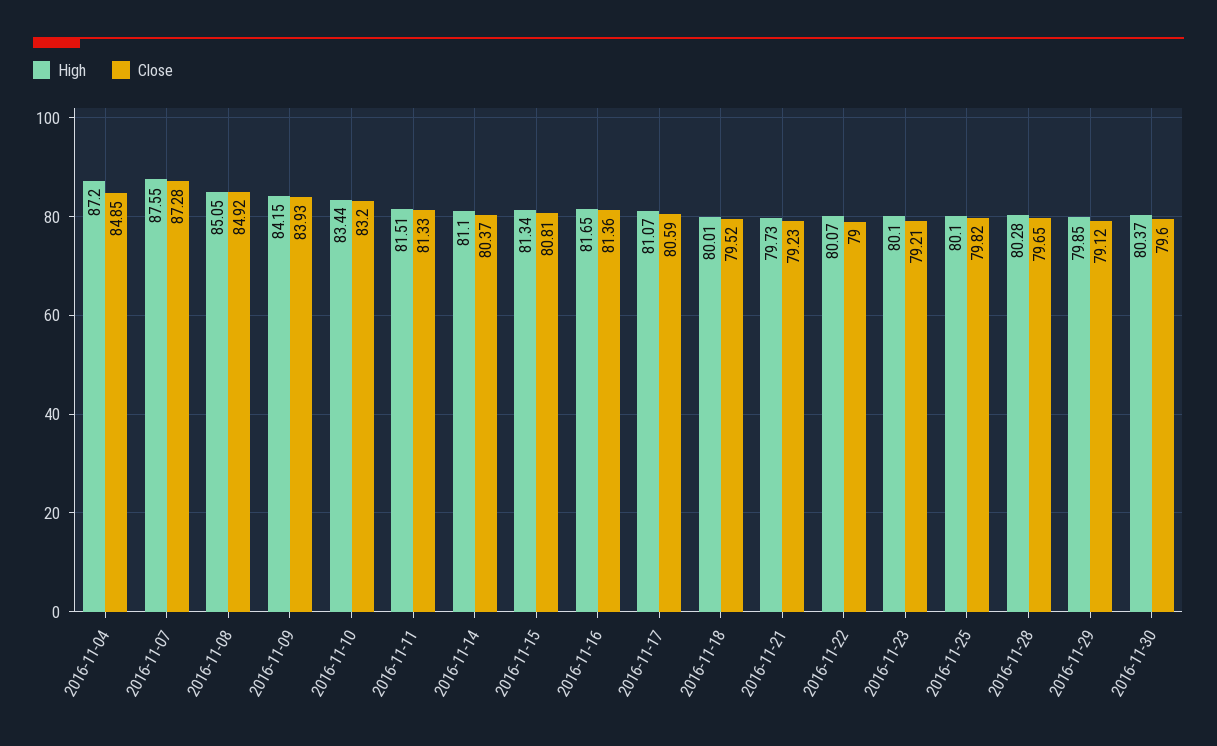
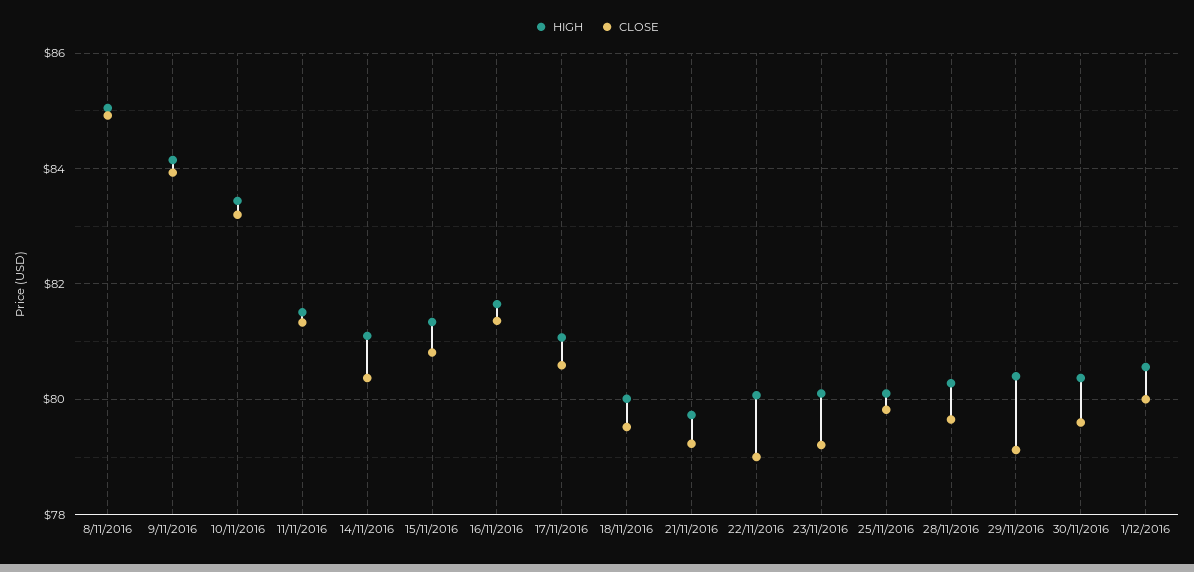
High, 2016-11-04: 87.2 -> none
Close, 2016-11-04: 84.85 -> none
High, 2016-11-07: 87.55 -> none
Close, 2016-11-07: 87.28 -> none
High, 2016-11-29: 79.85 -> 80.4
High, 1/12/2016: none -> 80.6
Close, 1/12/2016: none -> 80

